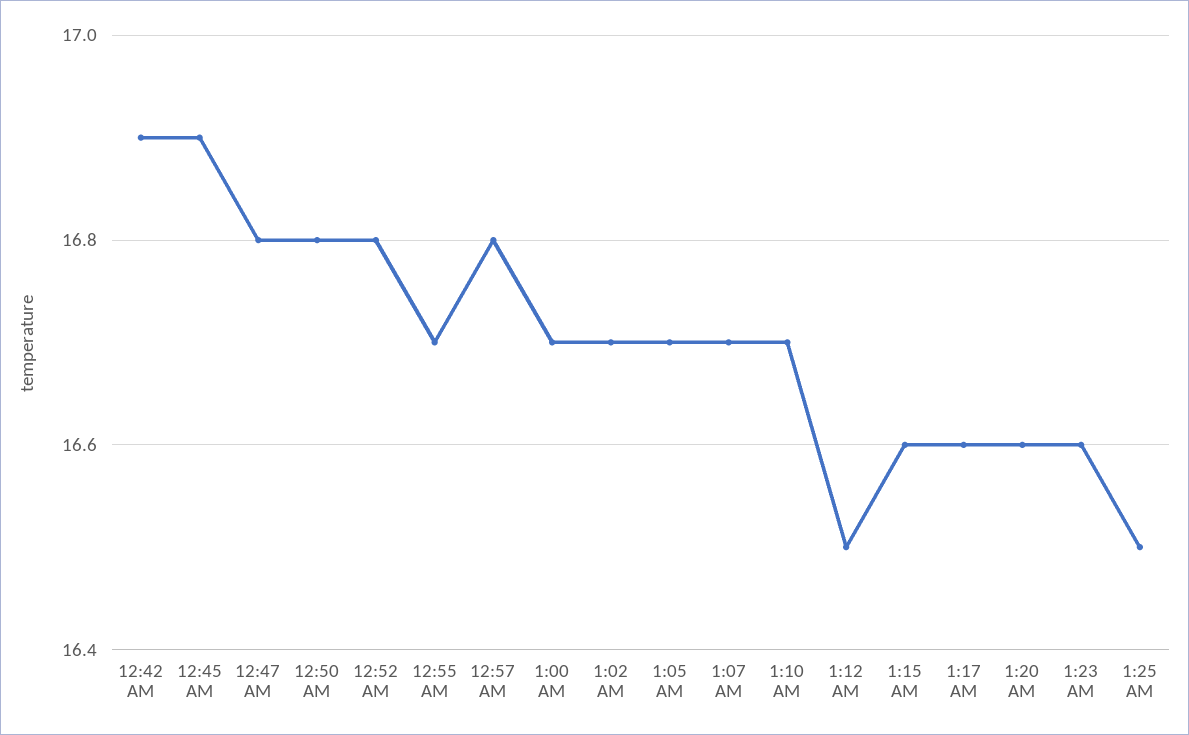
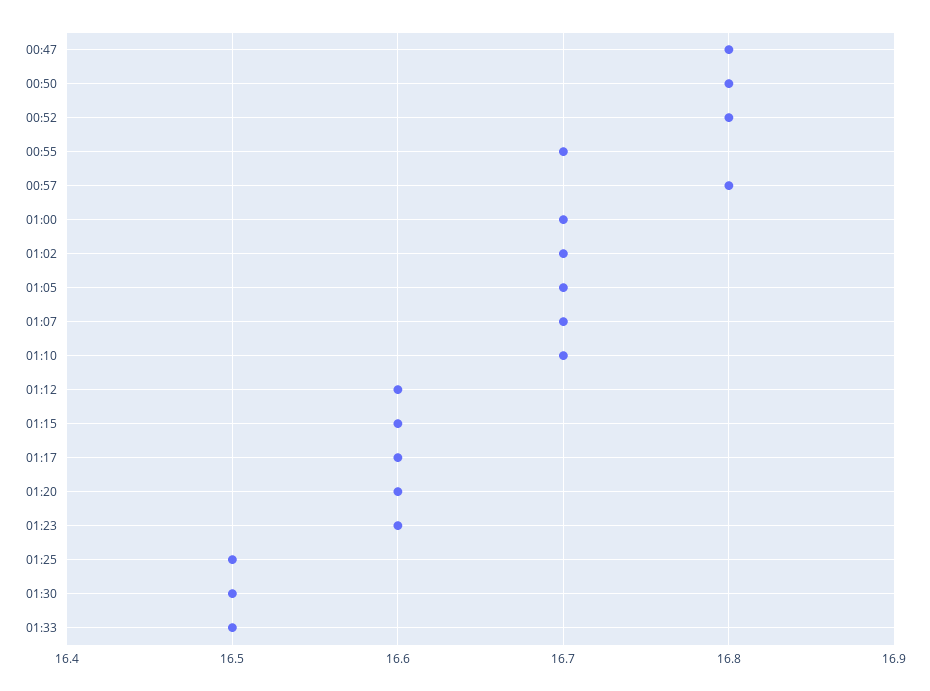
12:42 AM: 16.9 -> none
12:45 AM: 16.9 -> none
1:12 AM: 16.5 -> 16.6
01:30: none -> 16.5
01:33: none -> 16.5

